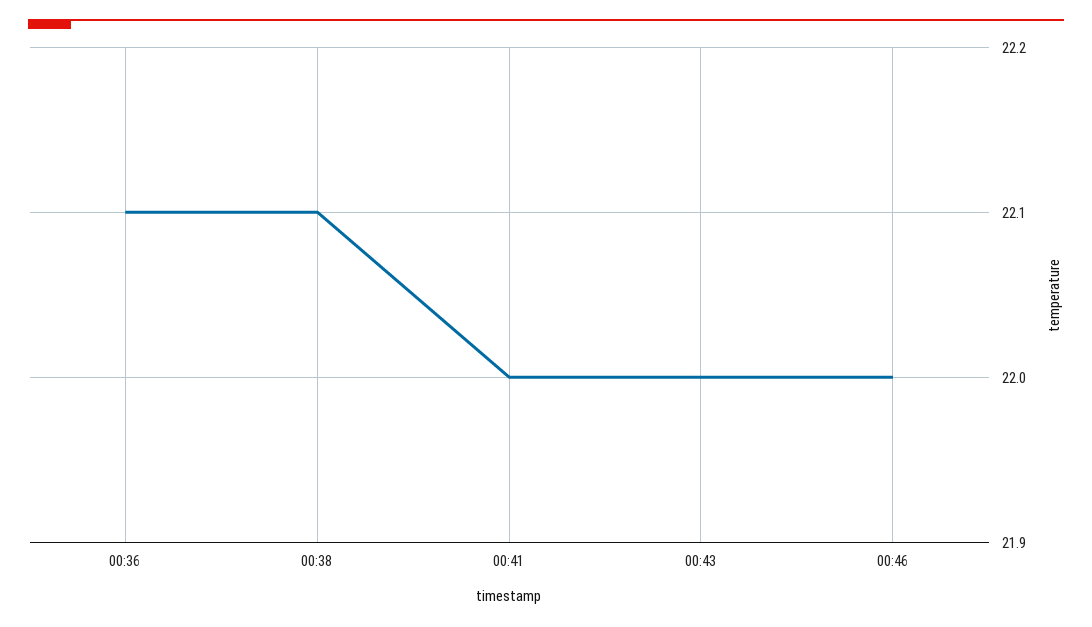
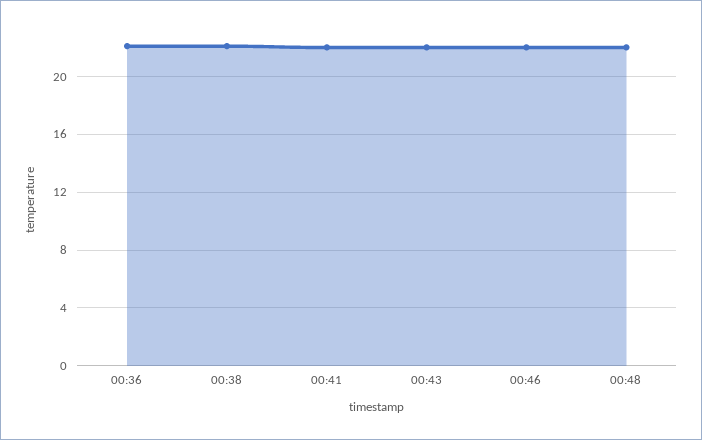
00:48: none -> 22

